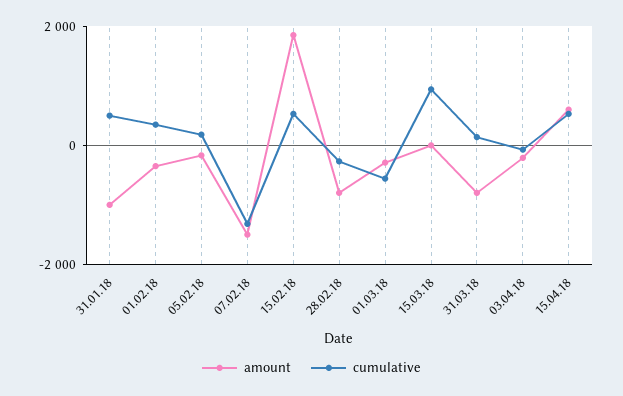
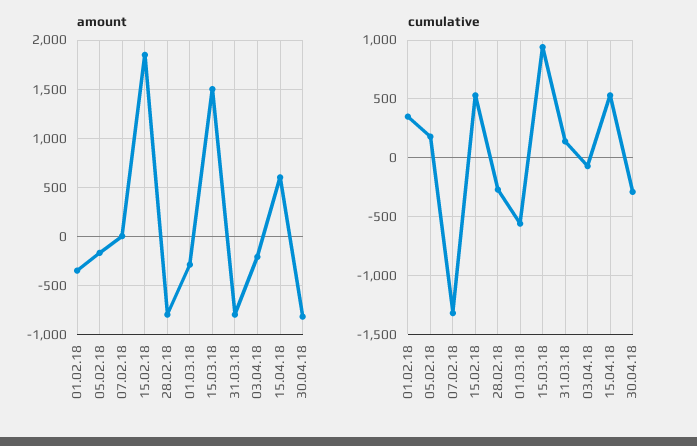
amount, 31.01.18: -1000 -> none
cumulative, 31.01.18: 500 -> none
amount, 07.02.18: -1500 -> 0
amount, 15.03.18: 0 -> 1500
amount, 30.04.18: none -> -800
cumulative, 30.04.18: none -> -300

